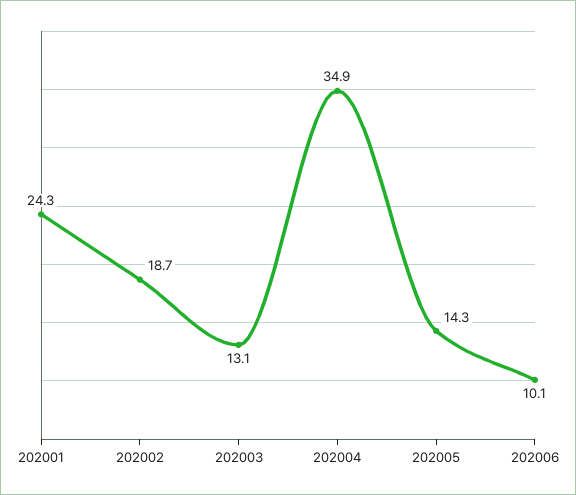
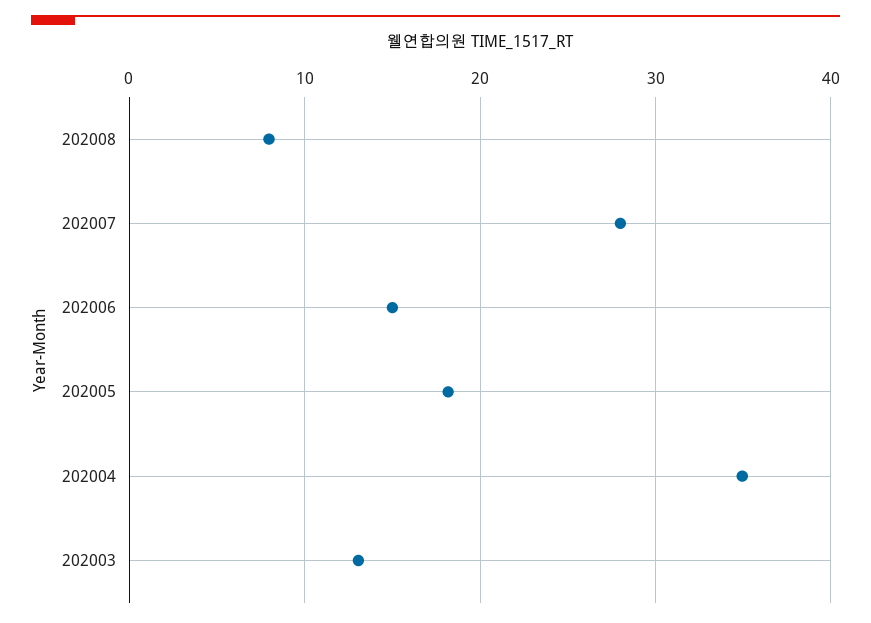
202001: 24.3 -> none
202002: 18.7 -> none
202005: 14.3 -> 18
202006: 10.1 -> 15
202008: none -> 8
202007: none -> 28

